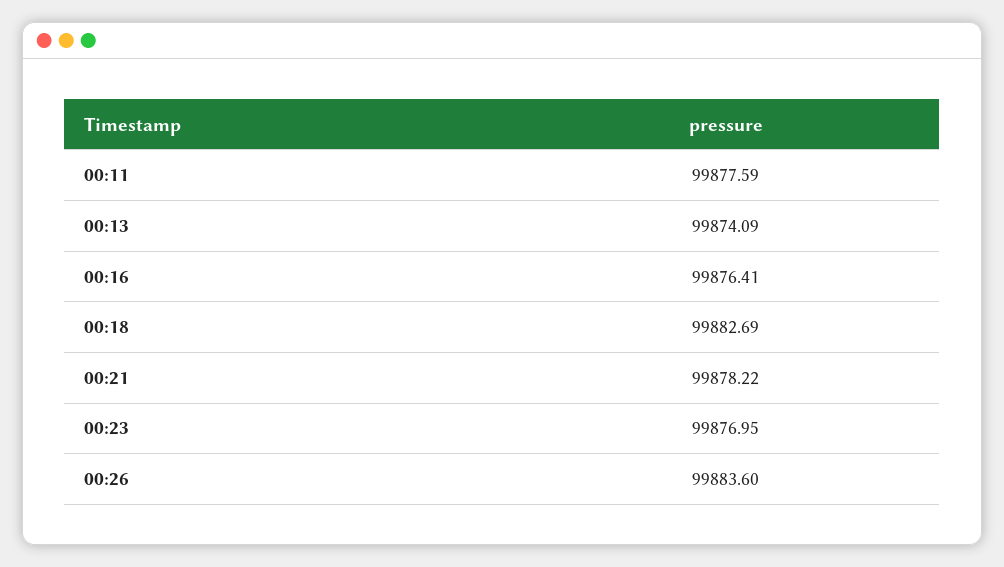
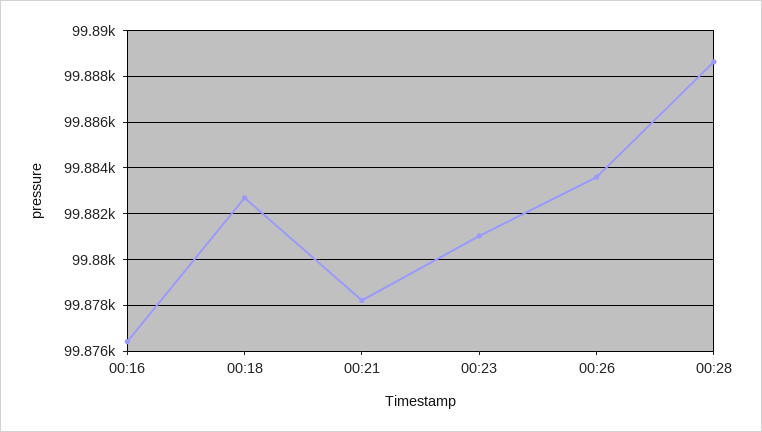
00:11: 99877.59 -> none
00:13: 99874.09 -> none
00:23: 99876.95 -> 99881
00:28: none -> 99888.5

